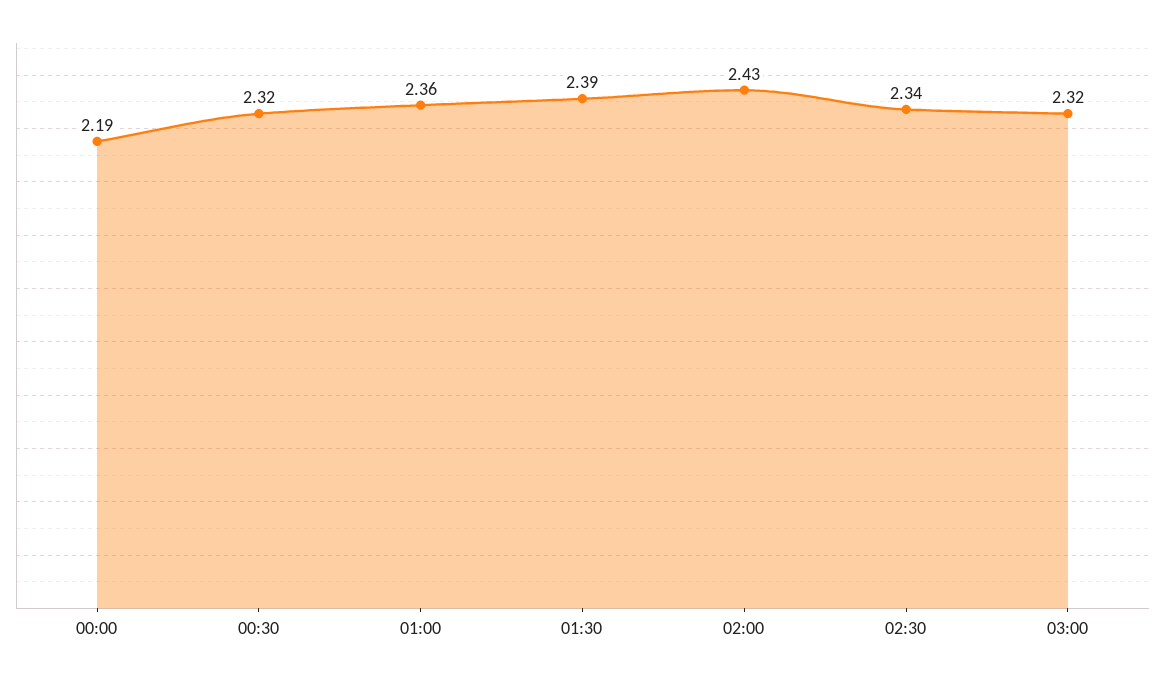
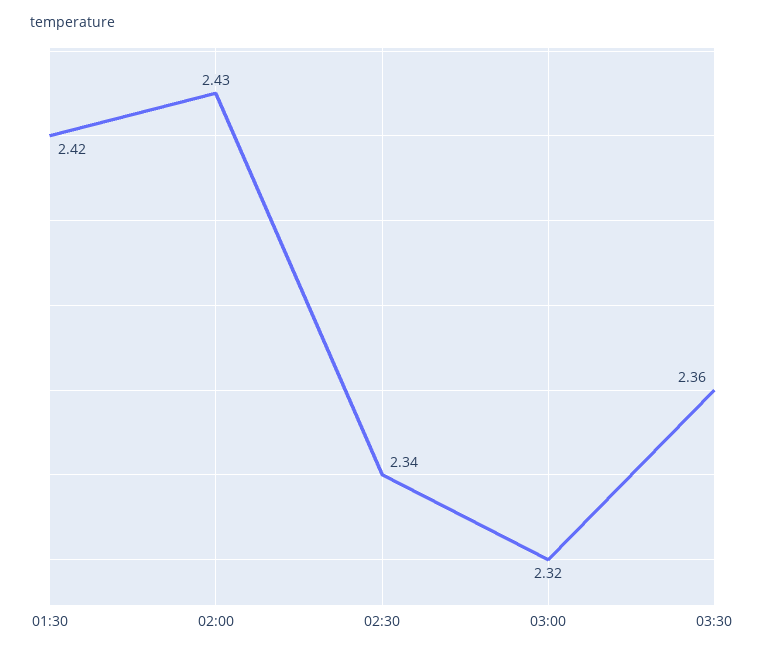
00:00: 2.19 -> none
00:30: 2.32 -> none
01:00: 2.36 -> none
01:30: 2.39 -> 2.42
03:30: none -> 2.36

